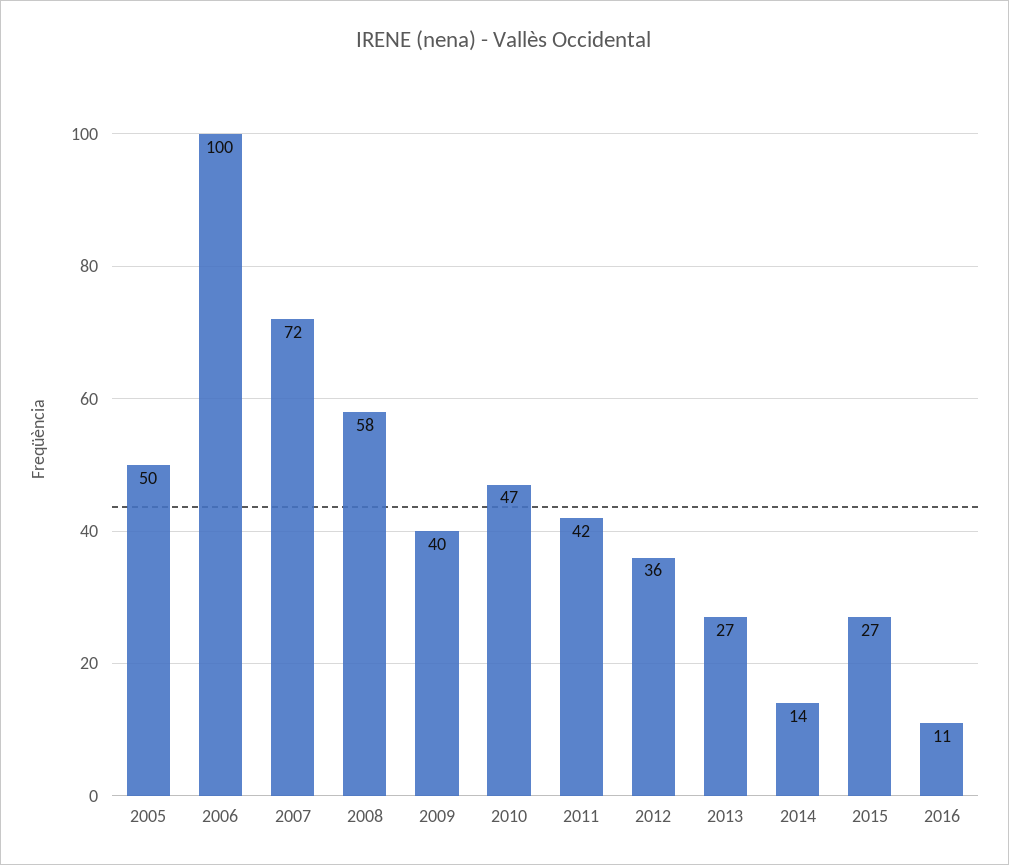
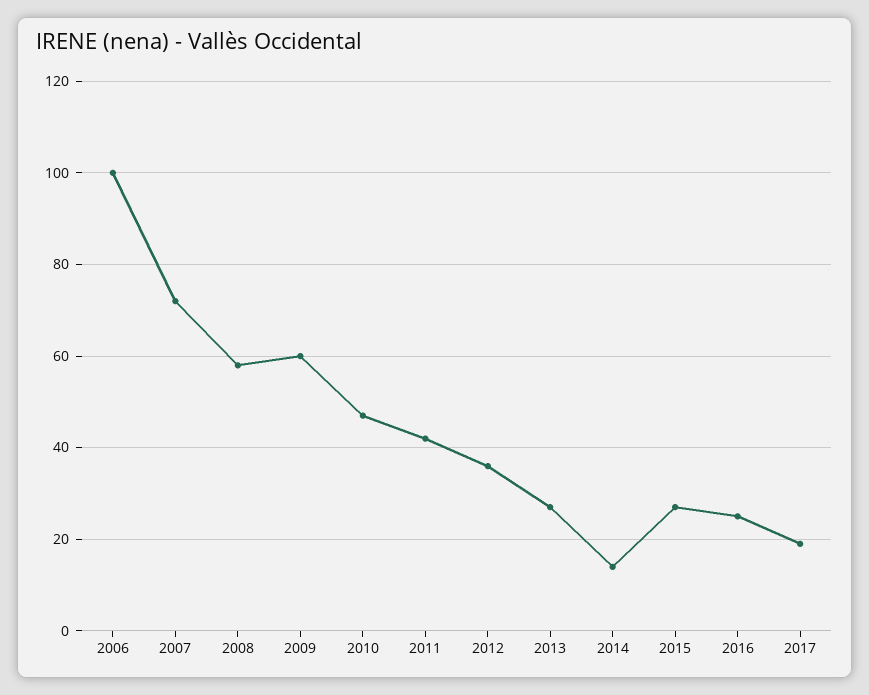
2005: 50 -> none
2009: 40 -> 60
2016: 11 -> 25
2017: none -> 20

